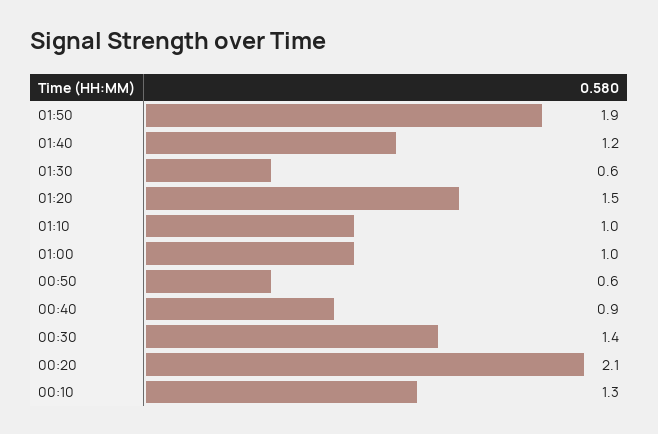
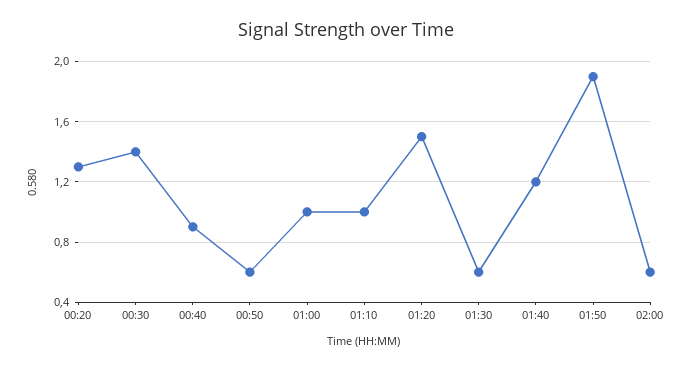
00:20: 2.1 -> 1.3
00:10: 1.3 -> none
02:00: none -> 0.6

